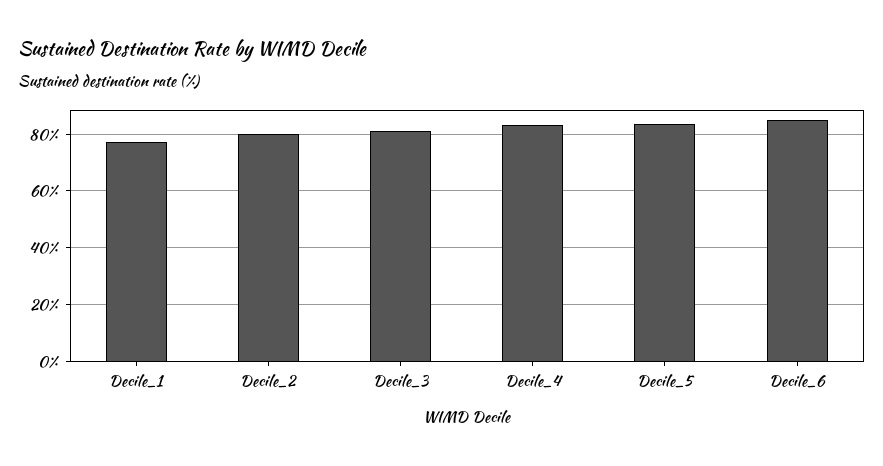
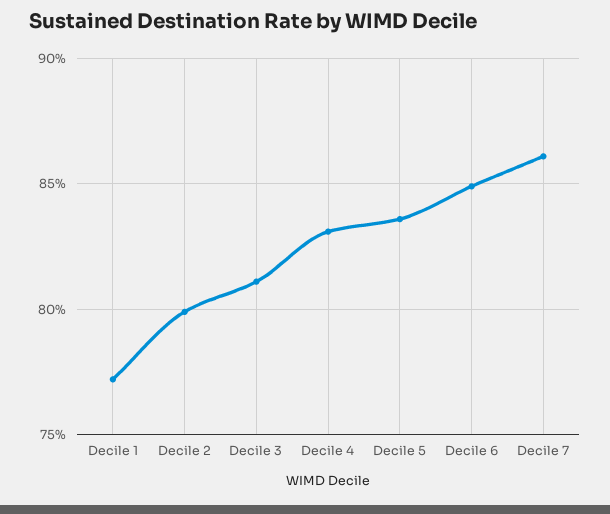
Decile 7: none -> 86

